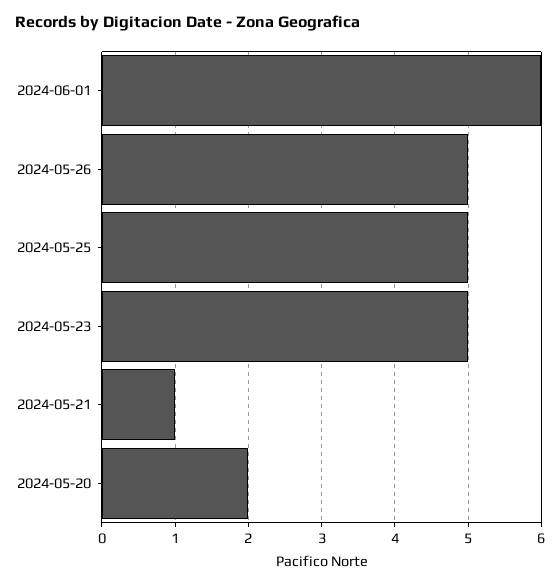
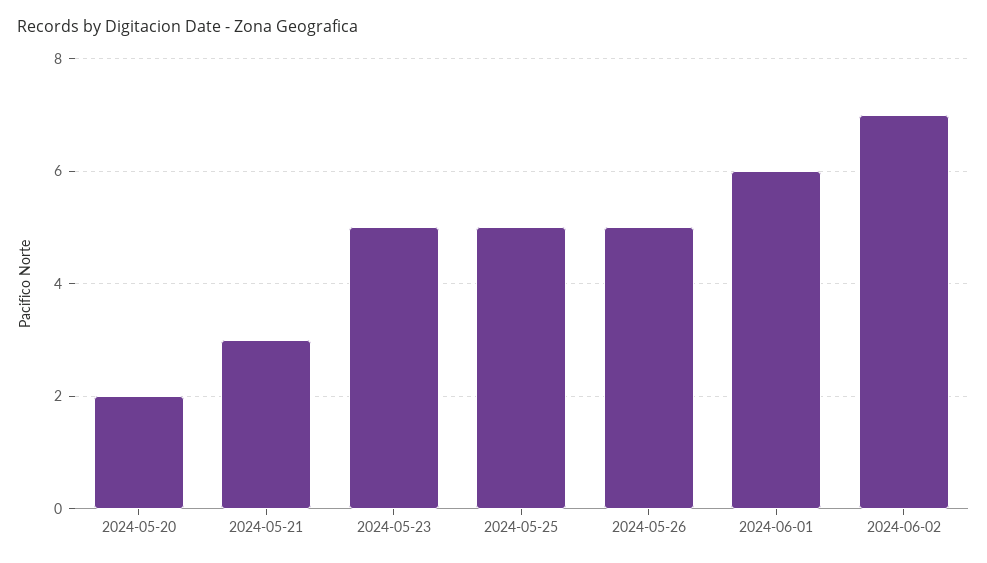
2024-05-21: 1 -> 3
2024-06-02: none -> 7

